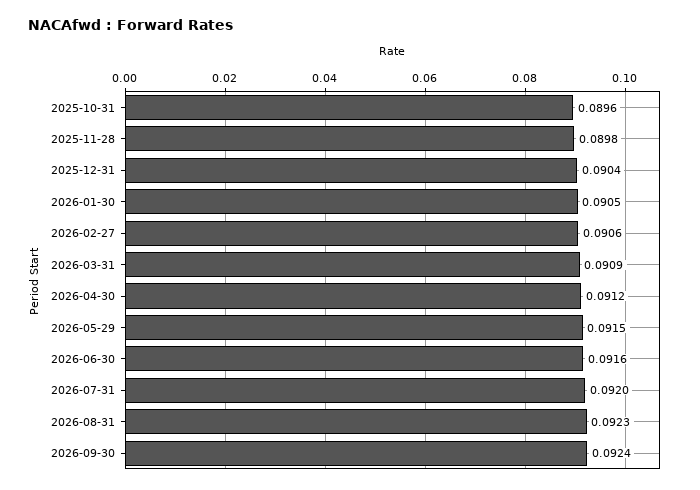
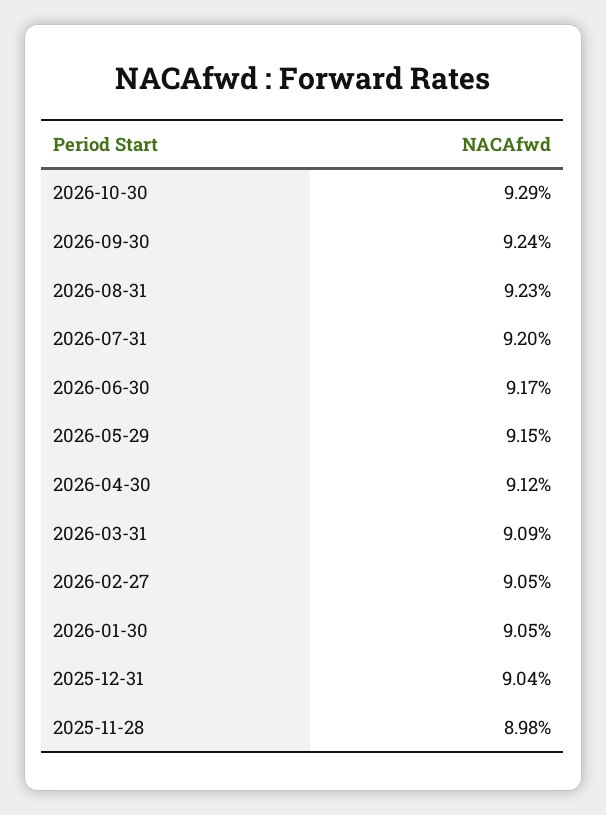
2025-10-31: 0.0896 -> none
2026-02-27: 0.0906 -> 0.0905
2026-06-30: 0.0916 -> 0.0917
2026-10-30: none -> 0.0929

